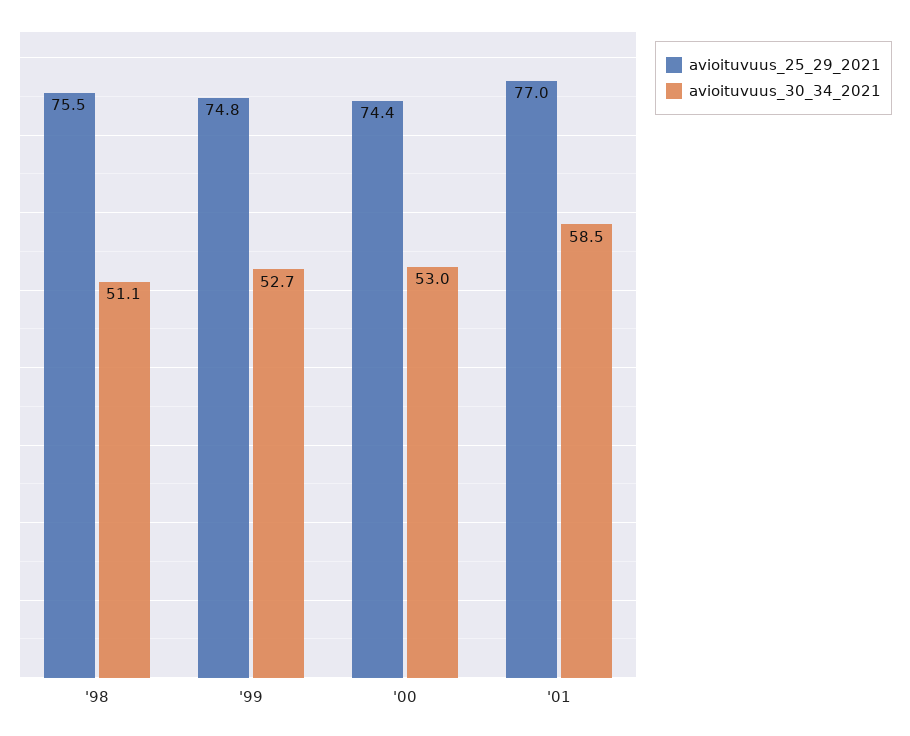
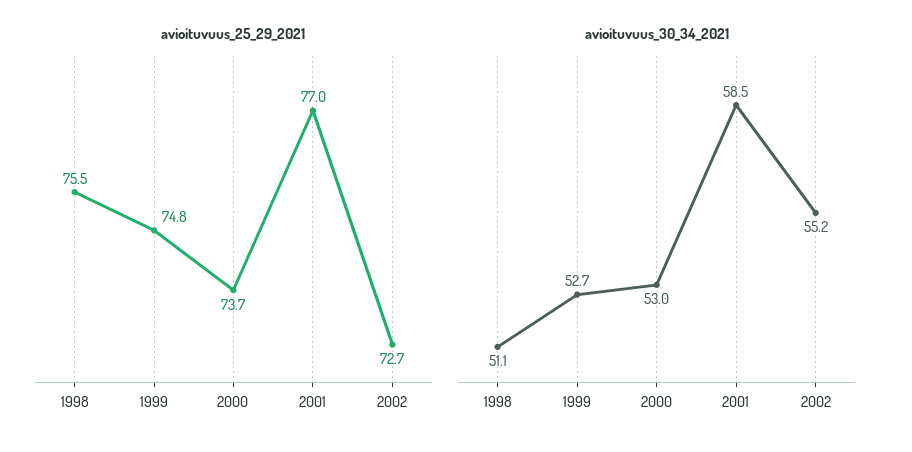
avioituvuus_25_29_2021, '00: 74.4 -> 73.7
avioituvuus_25_29_2021, 2002: none -> 72.7
avioituvuus_30_34_2021, 2002: none -> 55.2

